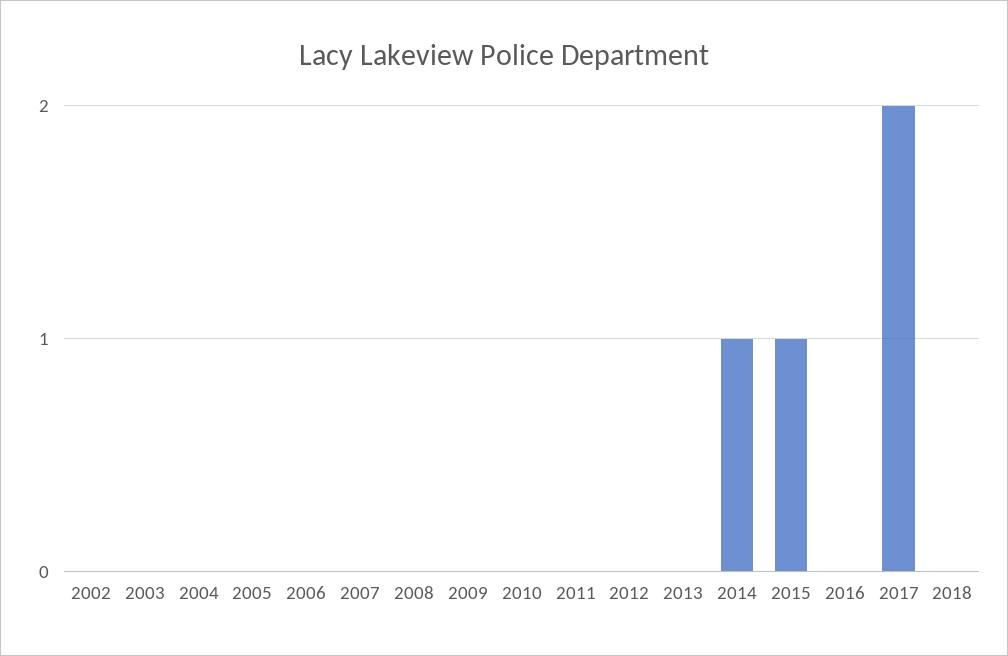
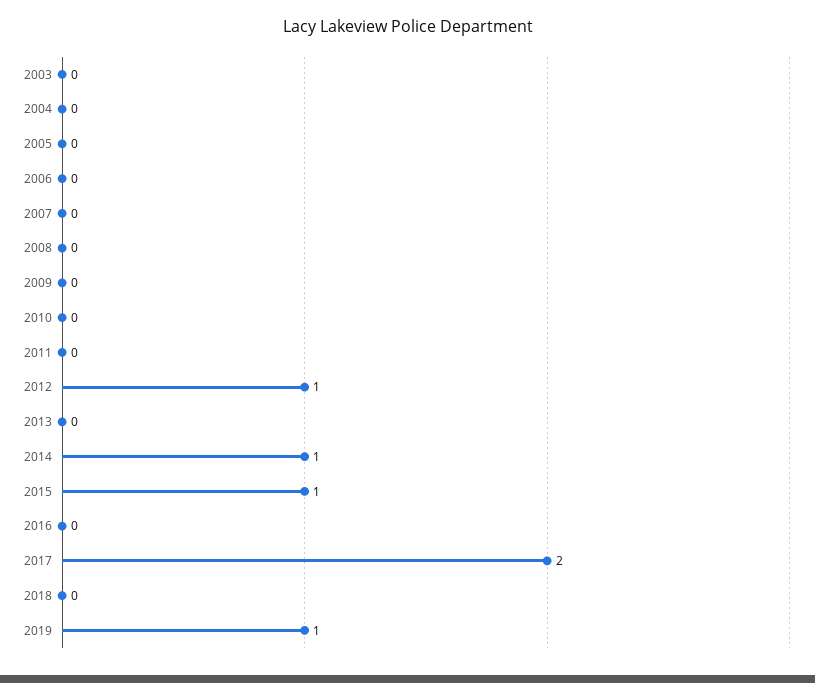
2002: 0 -> none
2012: 0 -> 1
2019: none -> 1

